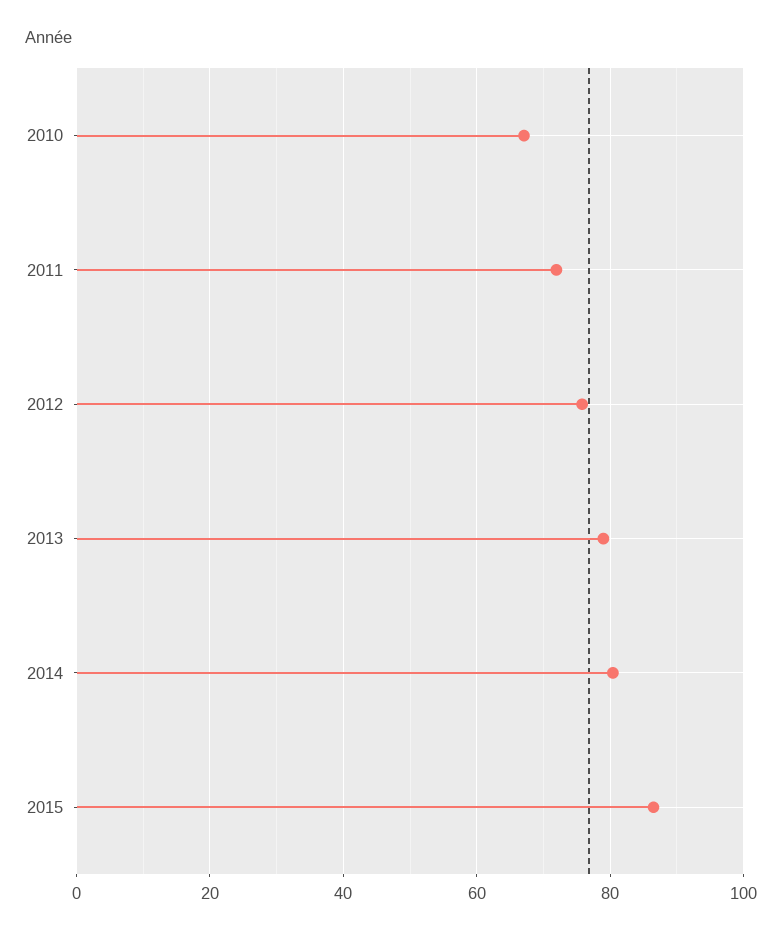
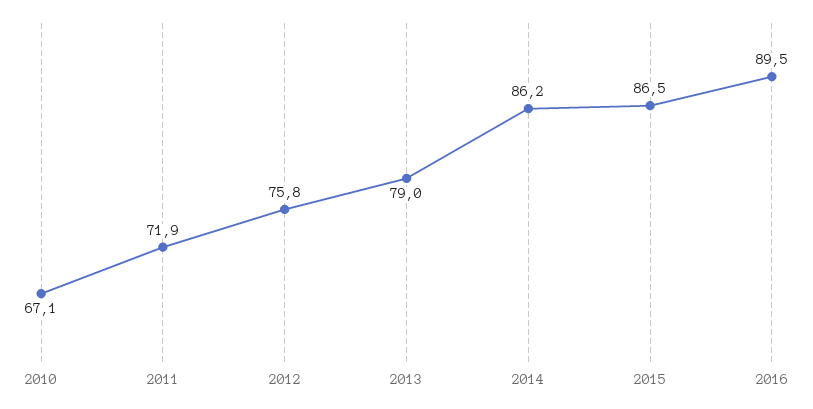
2014: 80 -> 86.2
2016: none -> 89.5

